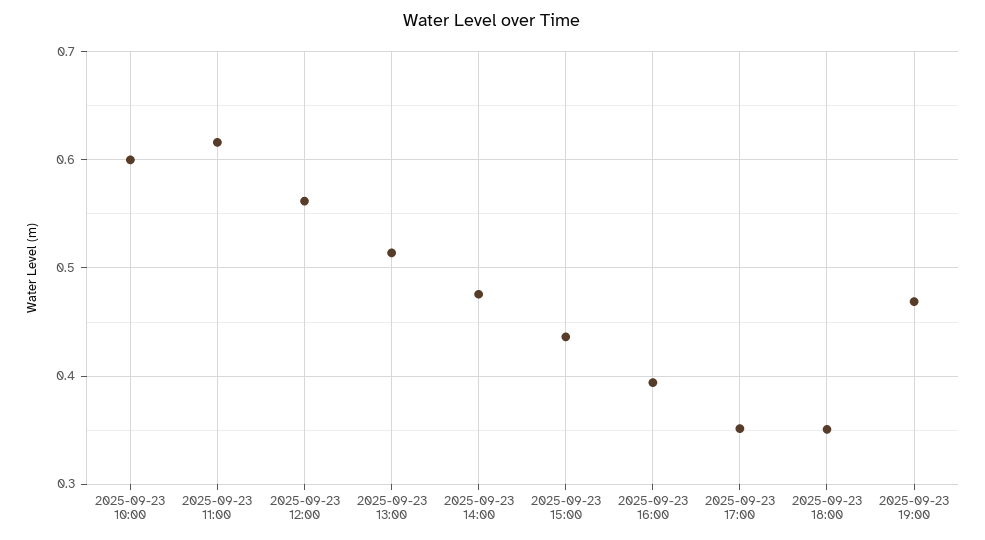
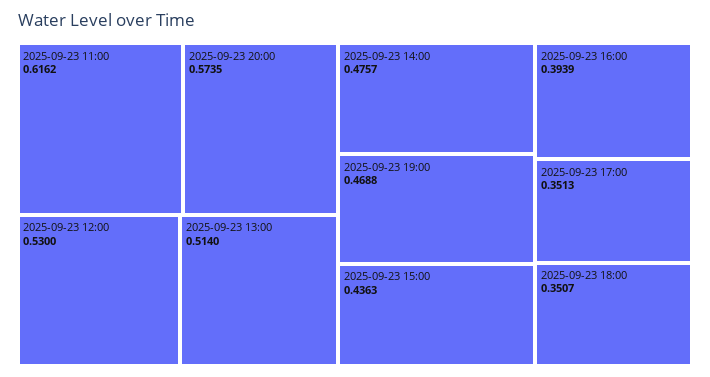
2025-09-23 10:00: 0.6 -> none
2025-09-23 12:00: 0.56 -> 0.53
2025-09-23 20:00: none -> 0.5735

